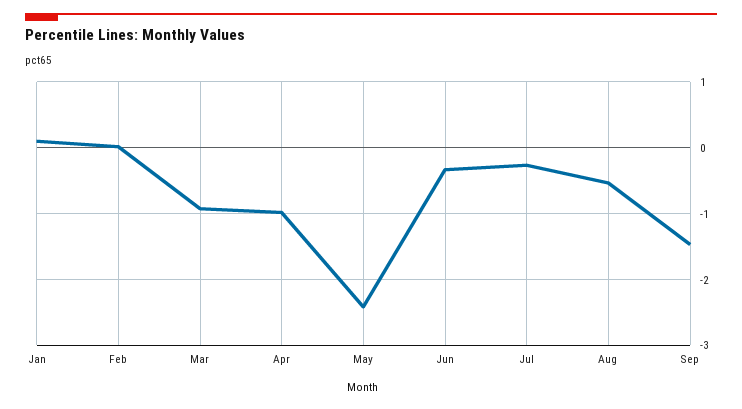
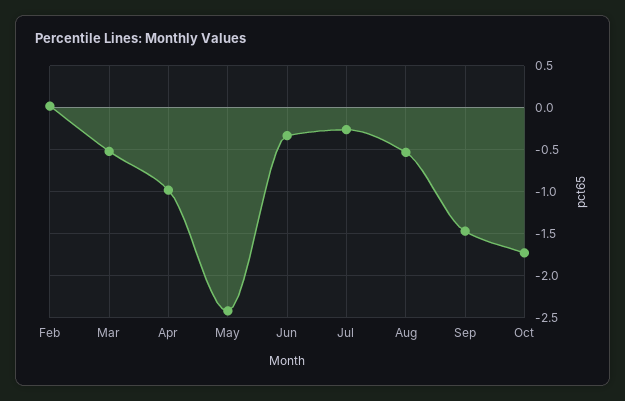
Jan: 0.1 -> none
Mar: -0.9 -> -0.5
Oct: none -> -1.7

